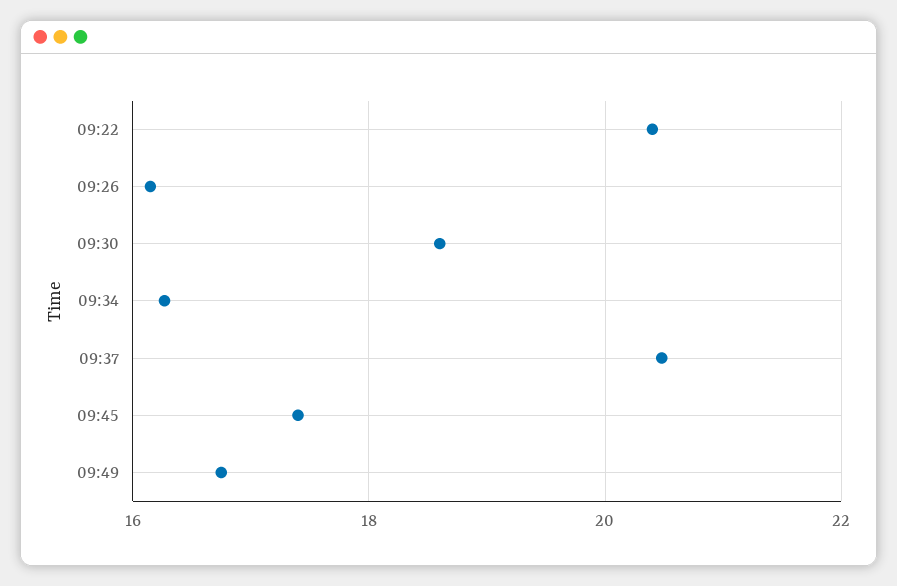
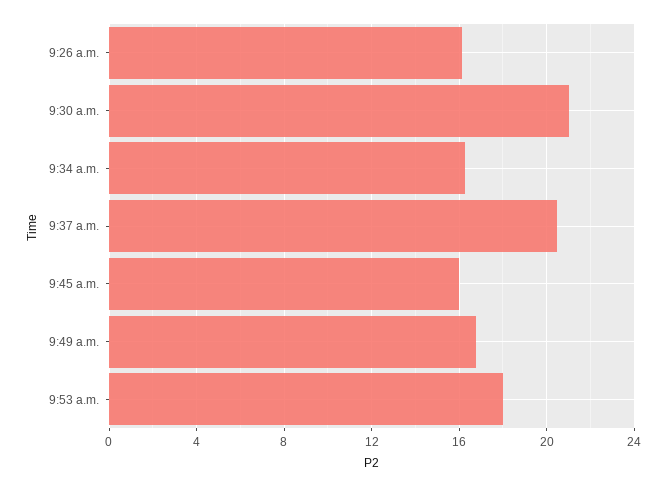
09:22: 20.4 -> none
09:30: 18.6 -> 21
09:45: 17.4 -> 16
9:53 a.m.: none -> 18

